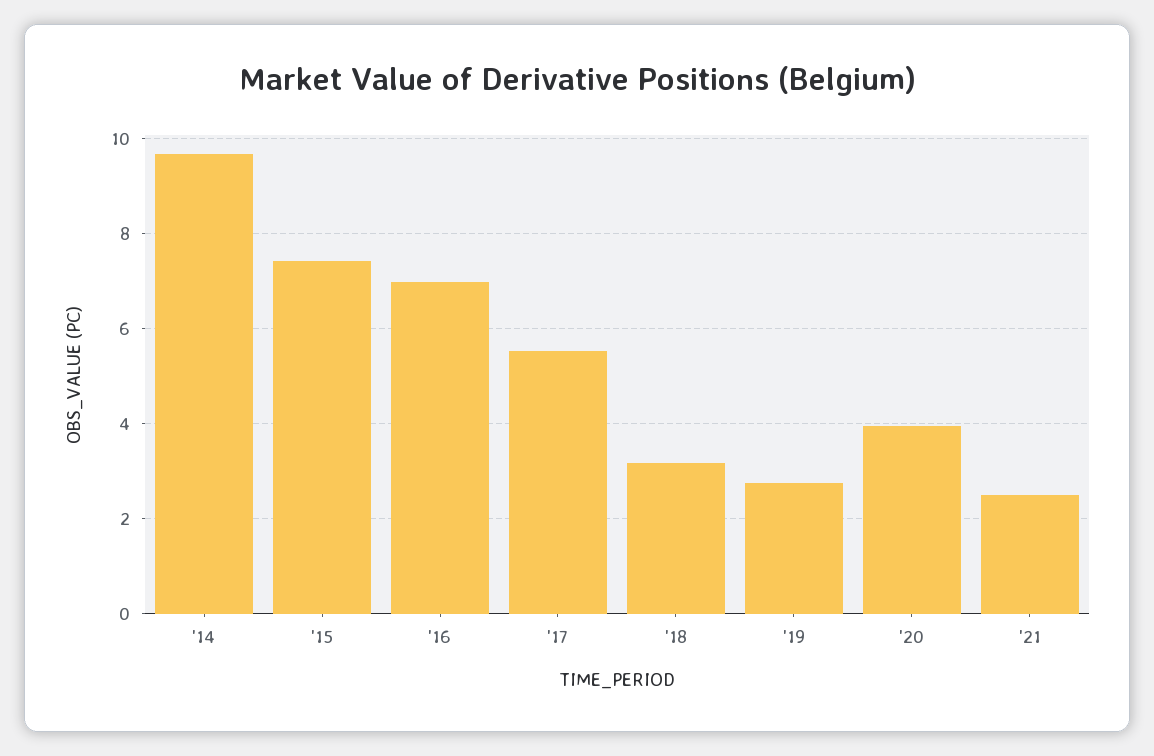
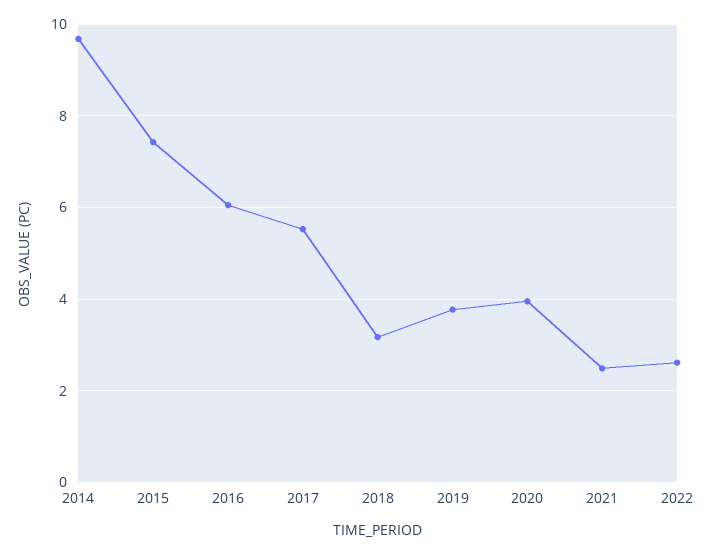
'16: 7 -> 6
'19: 2.8 -> 3.8
2022: none -> 2.6

